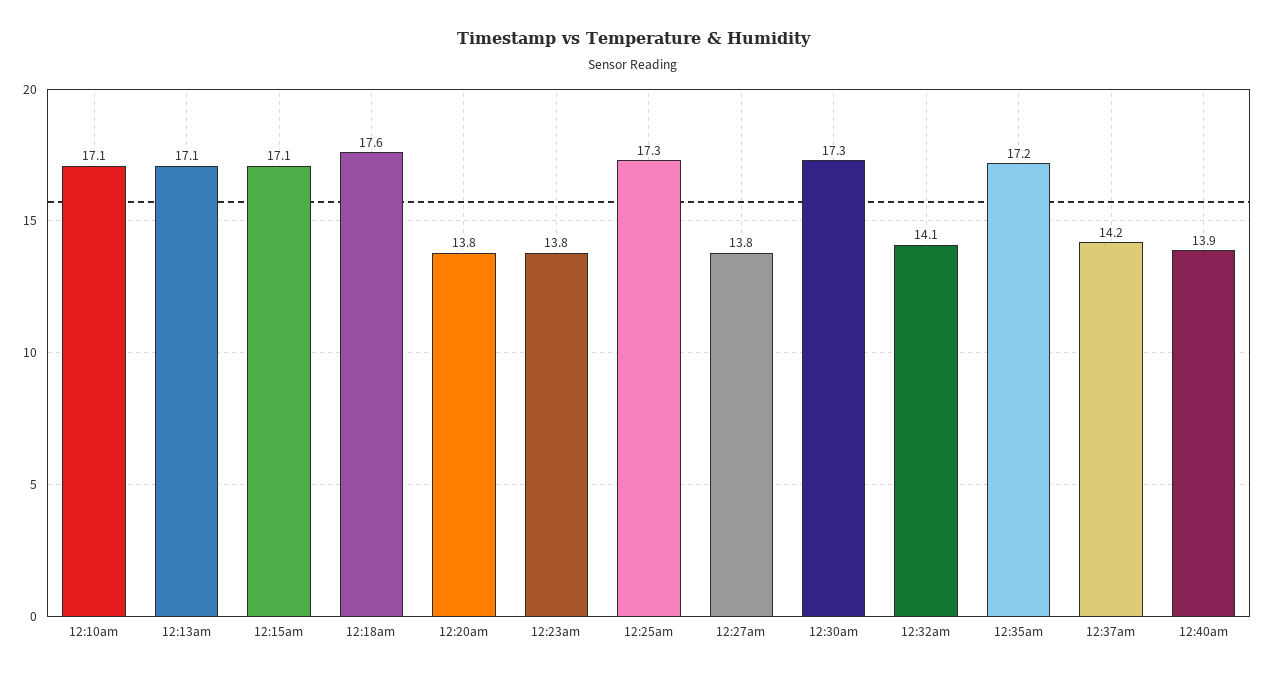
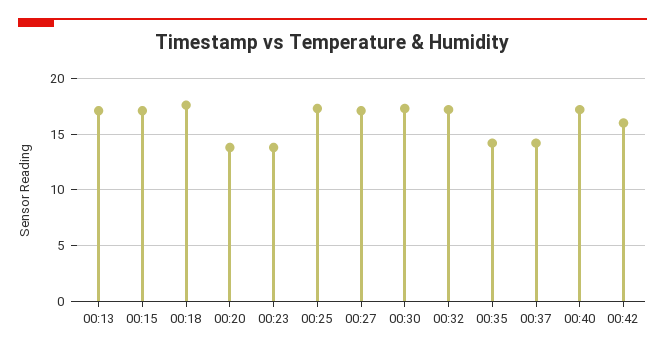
12:10am: 17.1 -> none
12:27am: 13.8 -> 17
12:32am: 14.1 -> 17
12:35am: 17.2 -> 14
12:40am: 13.9 -> 17
00:42: none -> 16

